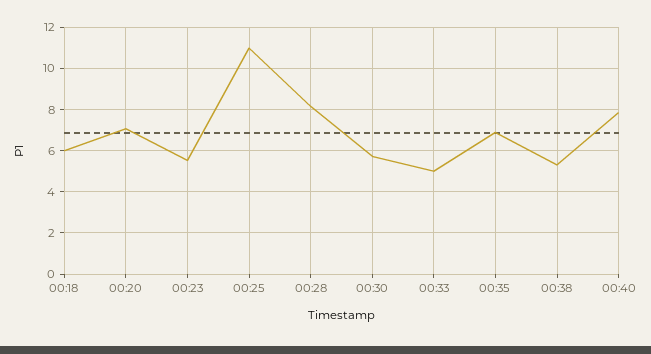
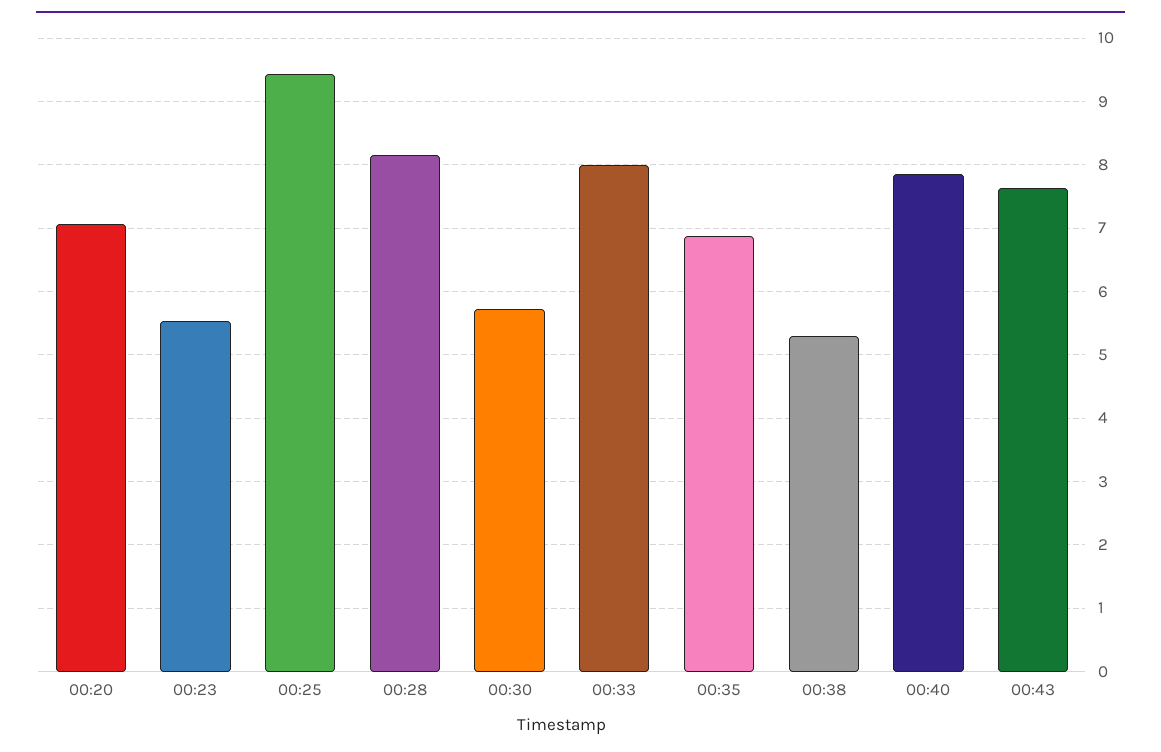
00:18: 6 -> none
00:25: 11 -> 9.4
00:33: 5 -> 8
00:43: none -> 7.6

